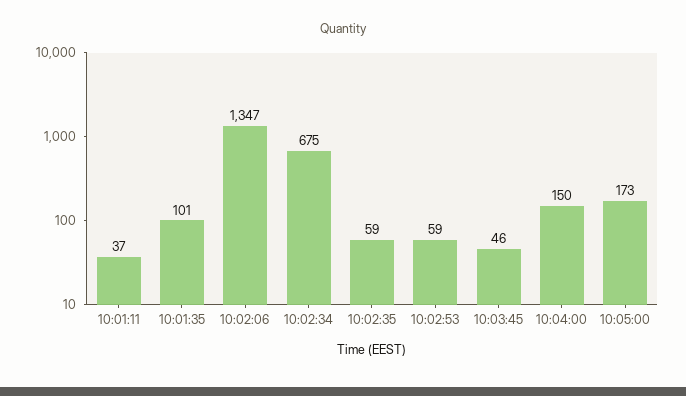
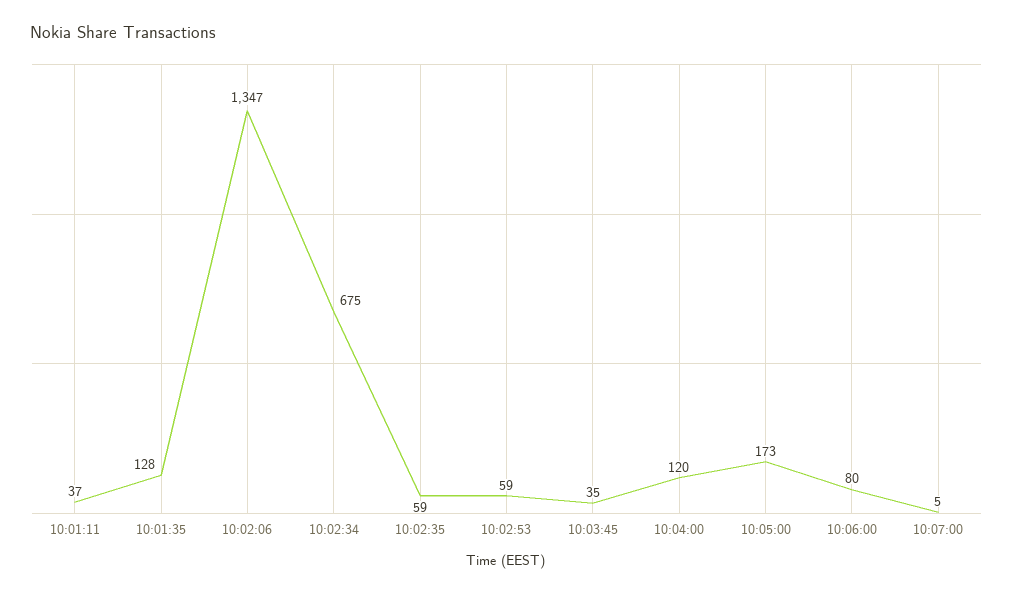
10:01:35: 101 -> 128
10:03:45: 46 -> 35
10:04:00: 150 -> 120
10:06:00: none -> 80
10:07:00: none -> 5

